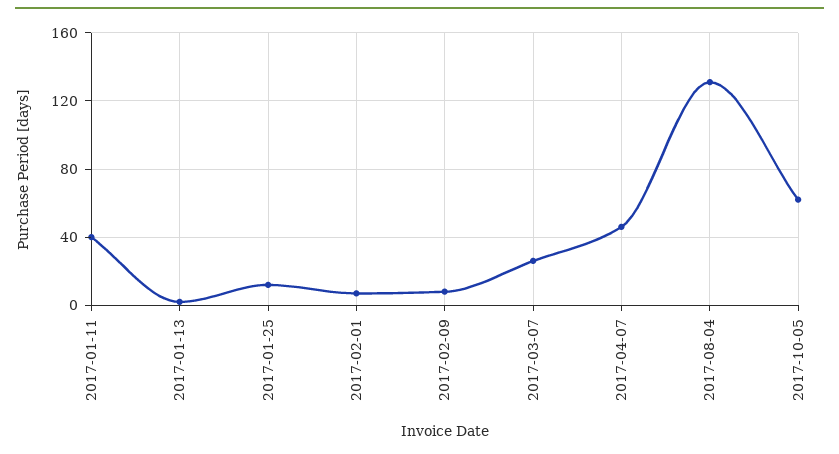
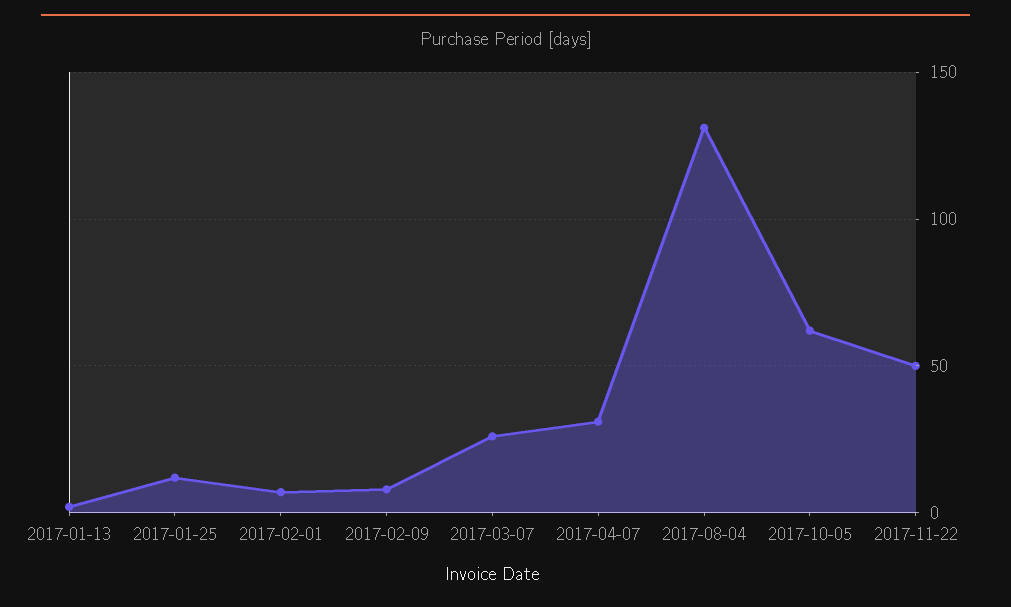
2017-01-11: 40 -> none
2017-04-07: 45 -> 30
2017-11-22: none -> 50

